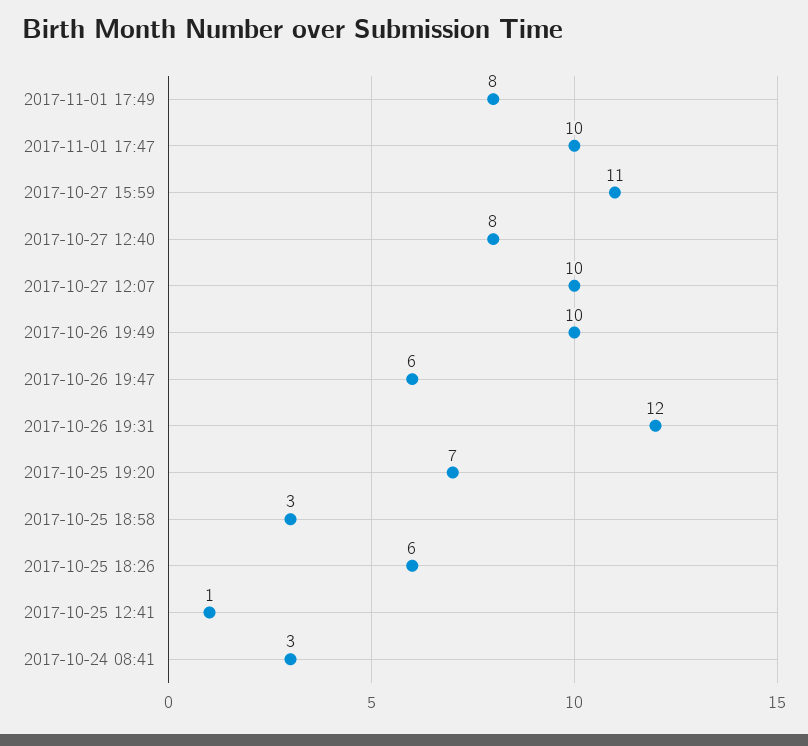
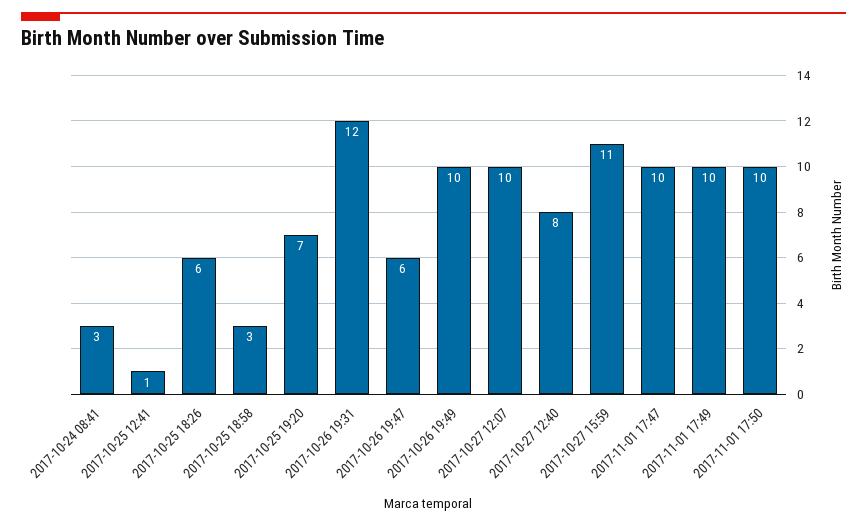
2017-11-01 17:49: 8 -> 10
2017-11-01 17:50: none -> 10

